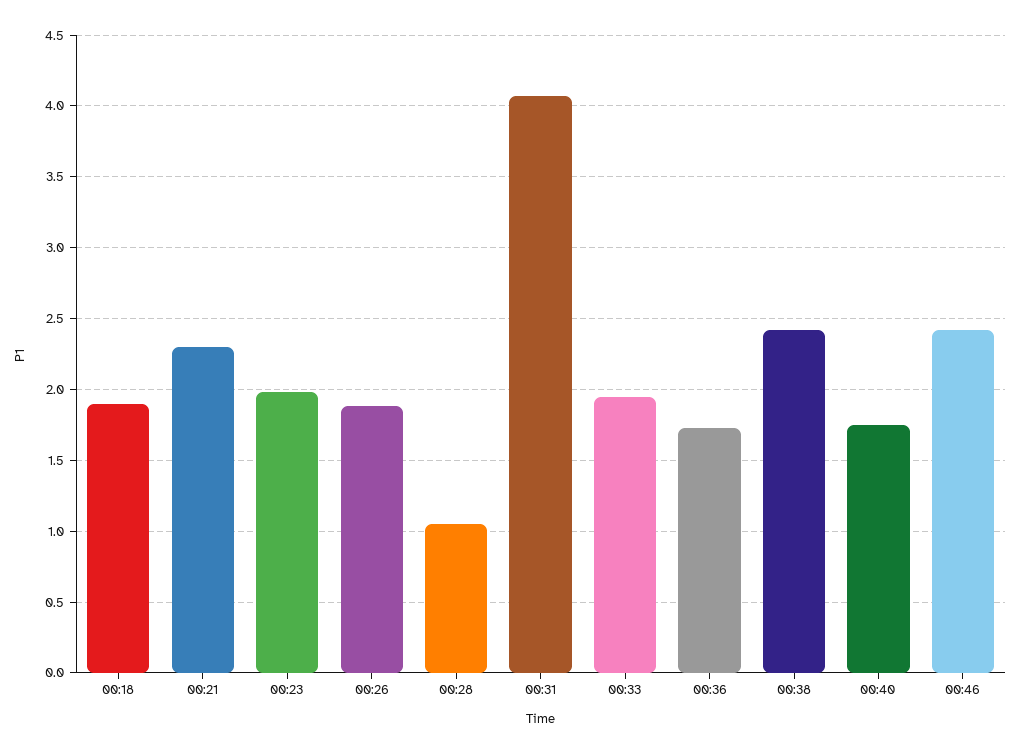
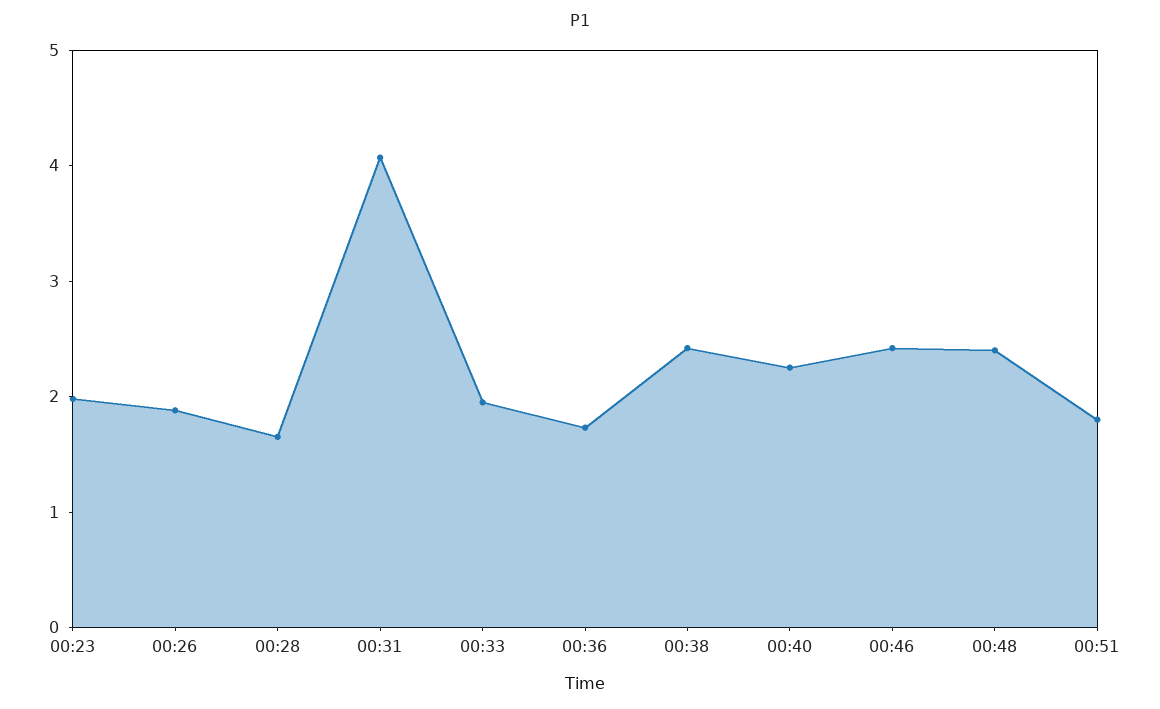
00:18: 1.9 -> none
00:21: 2.3 -> none
00:28: 1.05 -> 1.6
00:40: 1.75 -> 2.2
00:48: none -> 2.4
00:51: none -> 1.8

